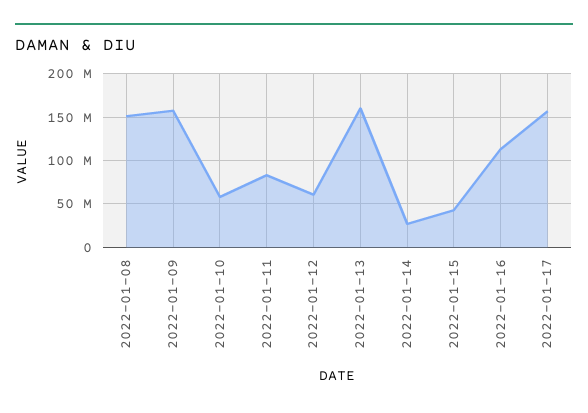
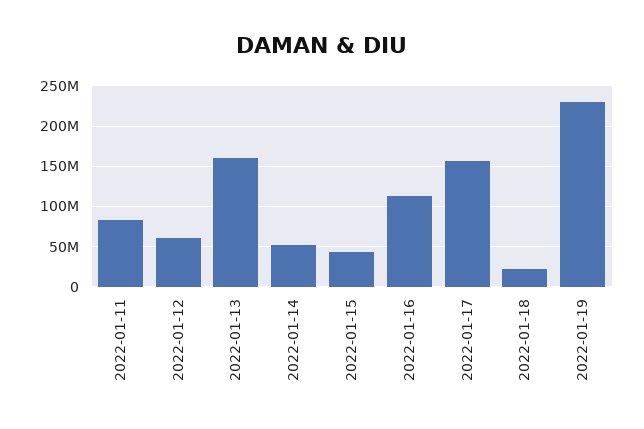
2022-01-08: 150000000 -> none
2022-01-09: 160000000 -> none
2022-01-10: 60000000 -> none
2022-01-14: 30000000 -> 50000000
2022-01-18: none -> 20000000
2022-01-19: none -> 230000000

